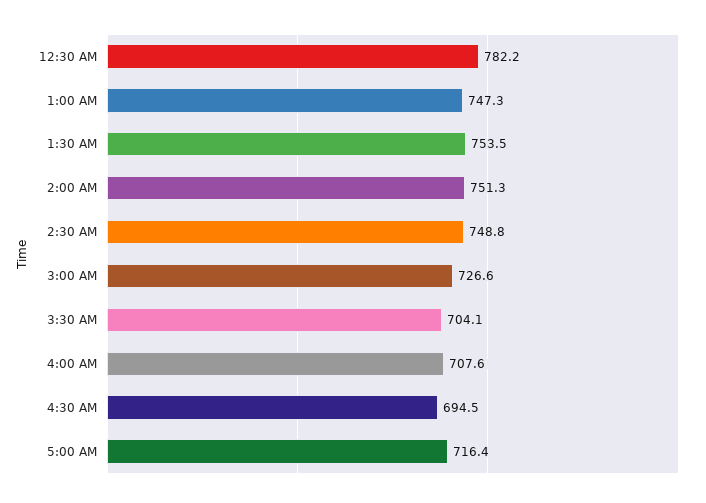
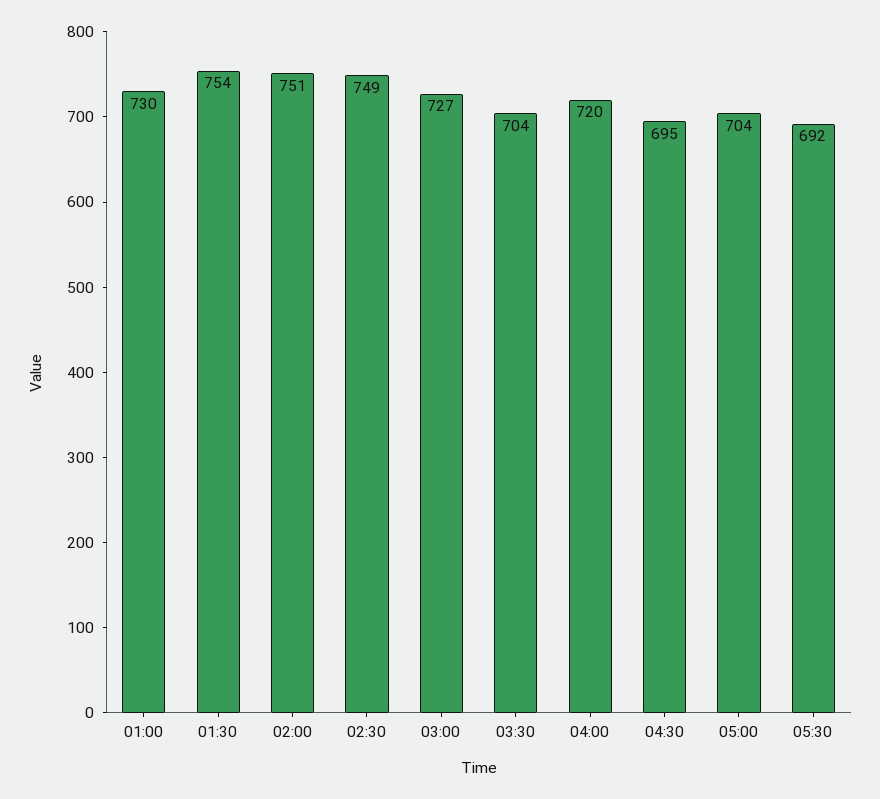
12:30 AM: 782.2 -> none
1:00 AM: 747.3 -> 730
4:00 AM: 707.6 -> 720
5:00 AM: 716.4 -> 704
05:30: none -> 692

